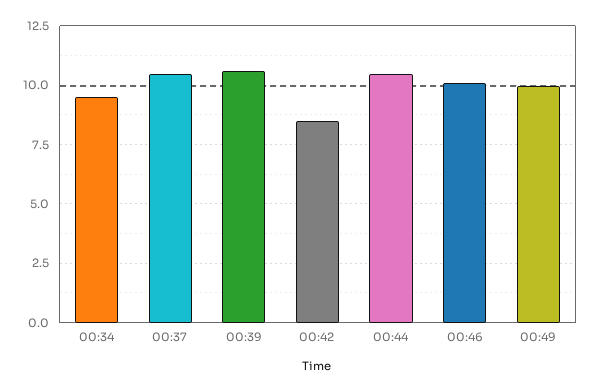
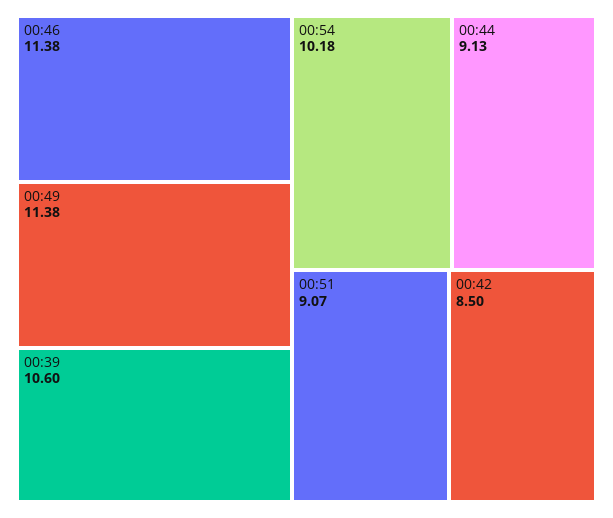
00:34: 9.5 -> none
00:37: 10.5 -> none
00:44: 10.5 -> 9.13
00:46: 10 -> 11.38
00:49: 10 -> 11.38
00:54: none -> 10.18
00:51: none -> 9.07

